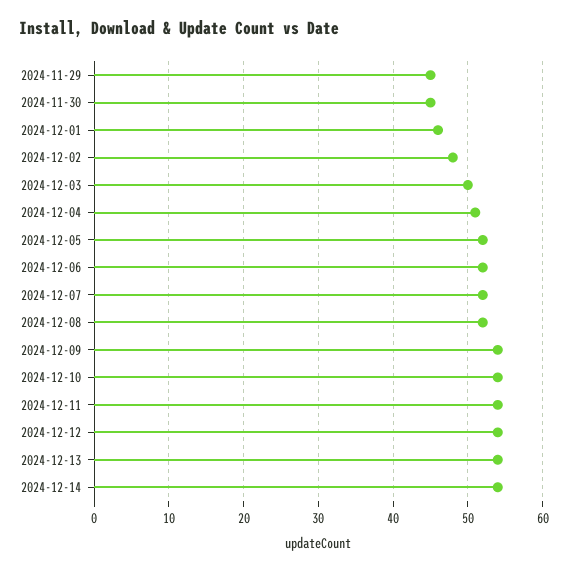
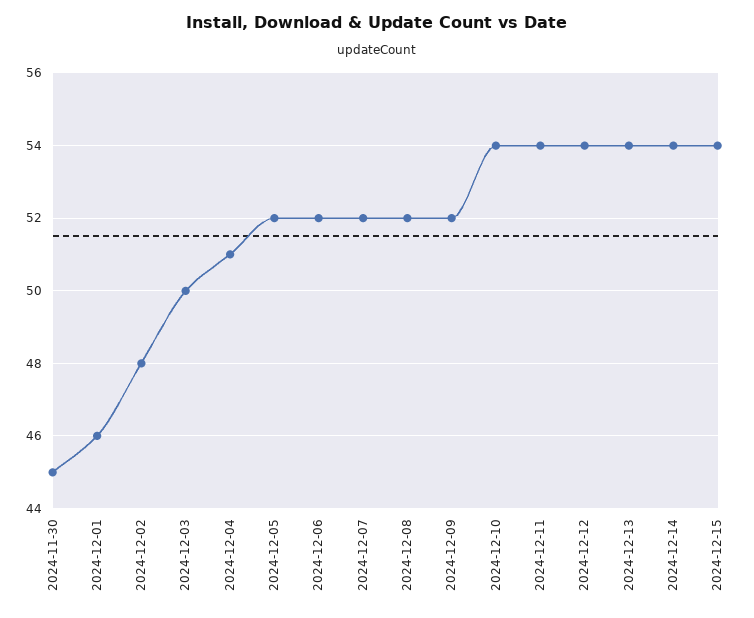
2024-11-29: 45 -> none
2024-12-09: 54 -> 52
2024-12-15: none -> 54

